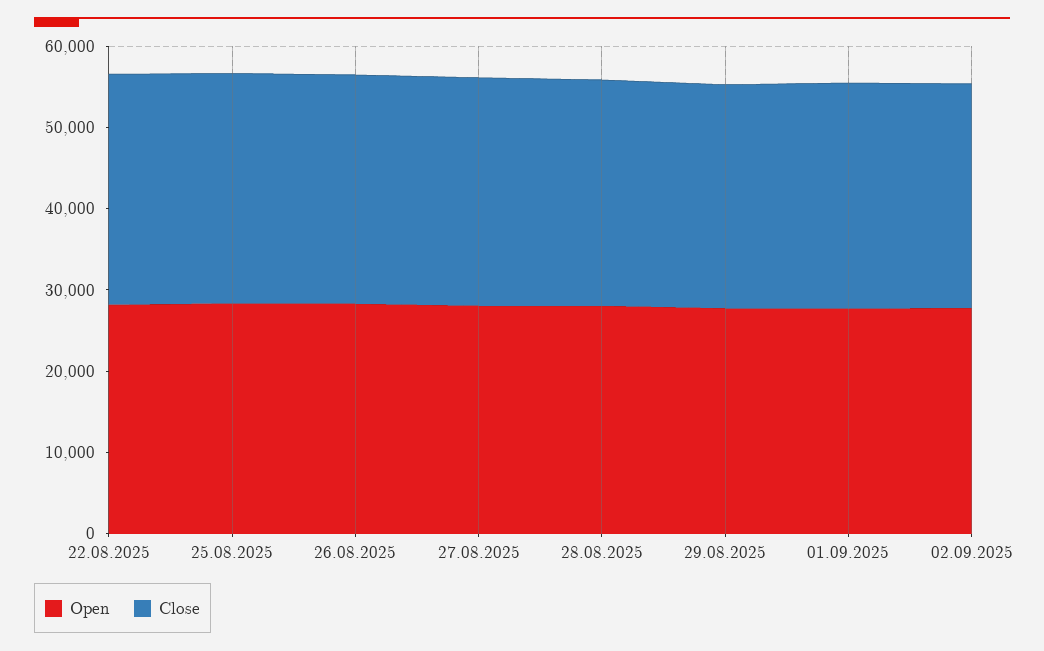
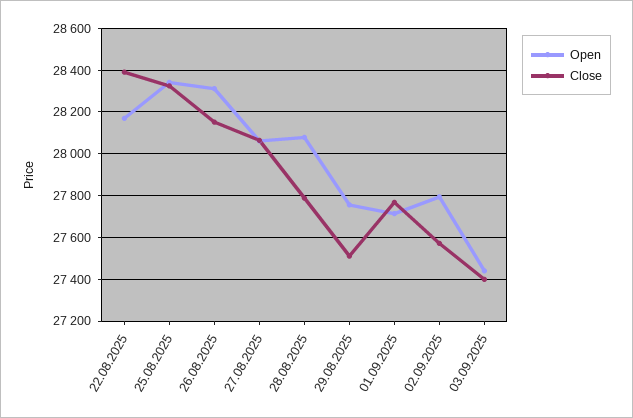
Open, 03.09.2025: none -> 27450
Close, 03.09.2025: none -> 27400

